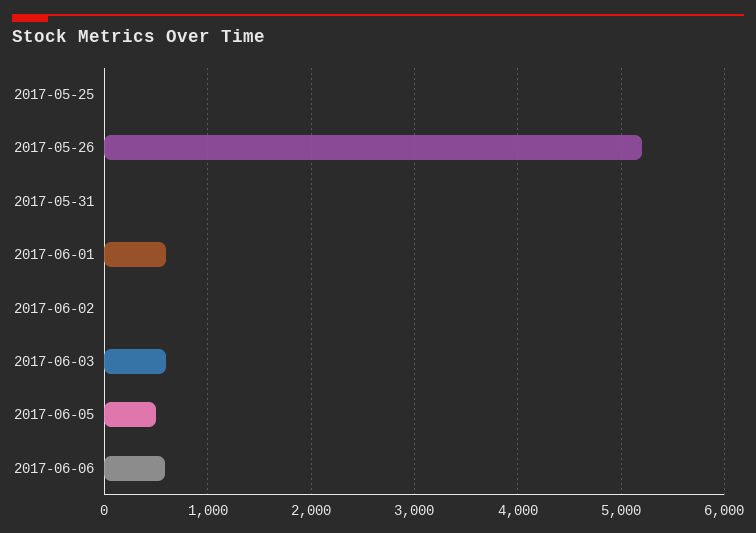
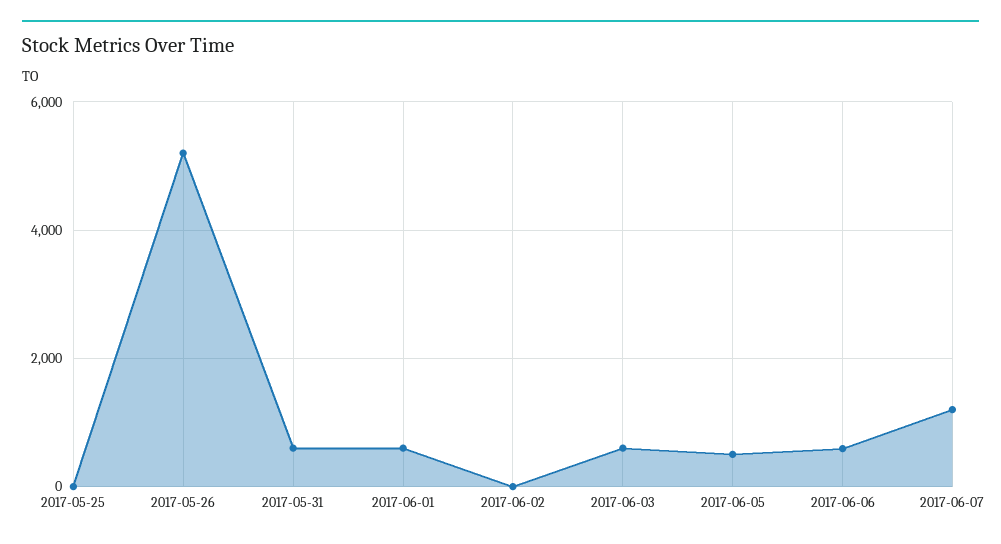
2017-05-31: 0 -> 600
2017-06-07: none -> 1200

